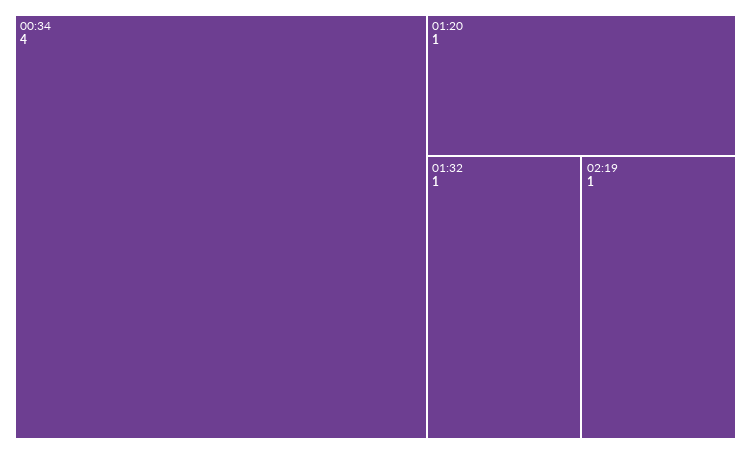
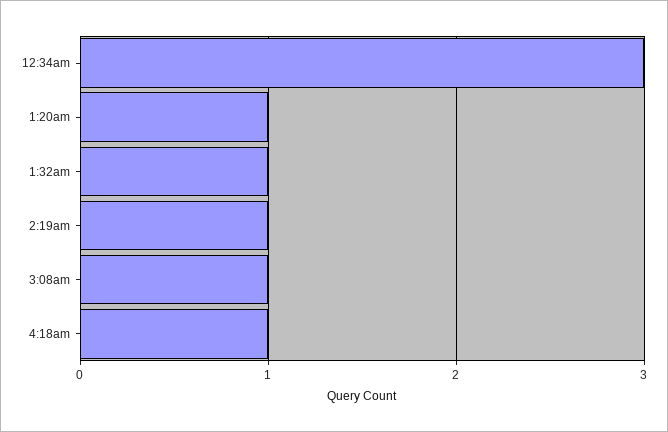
00:34: 4 -> 3
3:08am: none -> 1
4:18am: none -> 1

